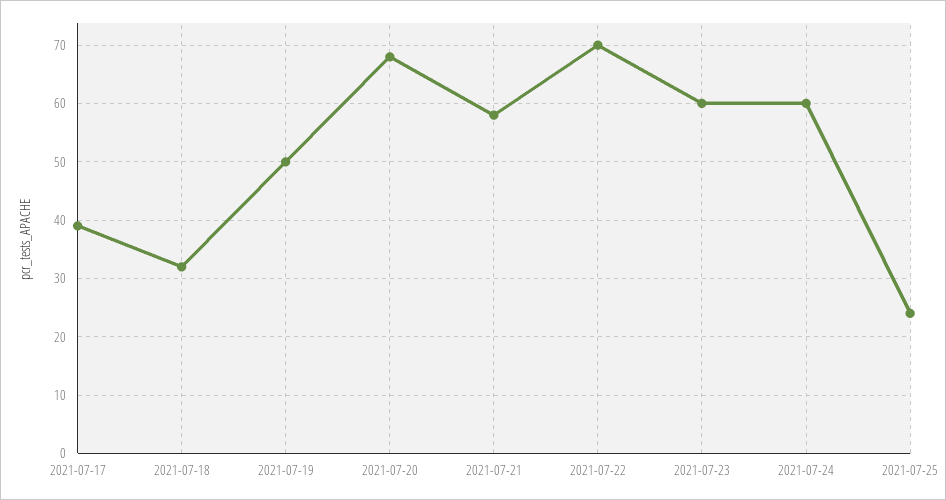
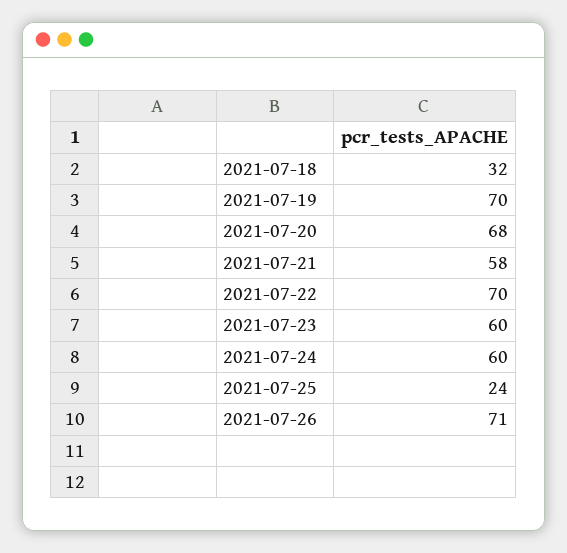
2021-07-17: 40 -> none
2021-07-19: 50 -> 70
2021-07-26: none -> 71

